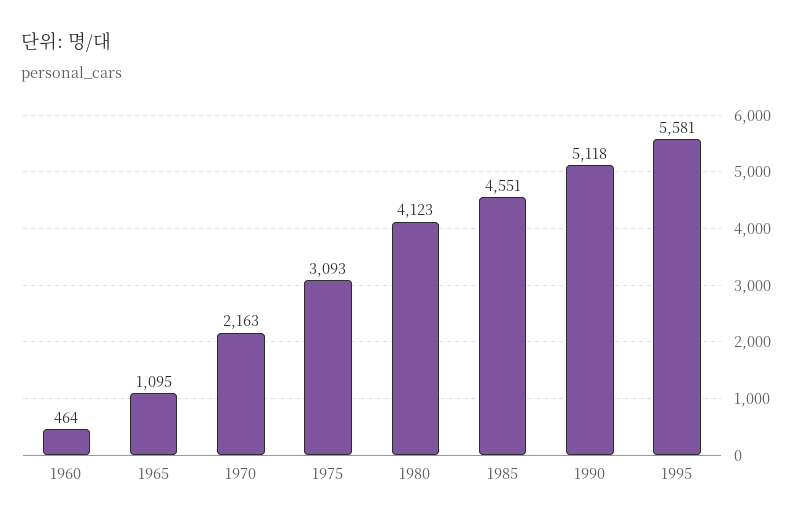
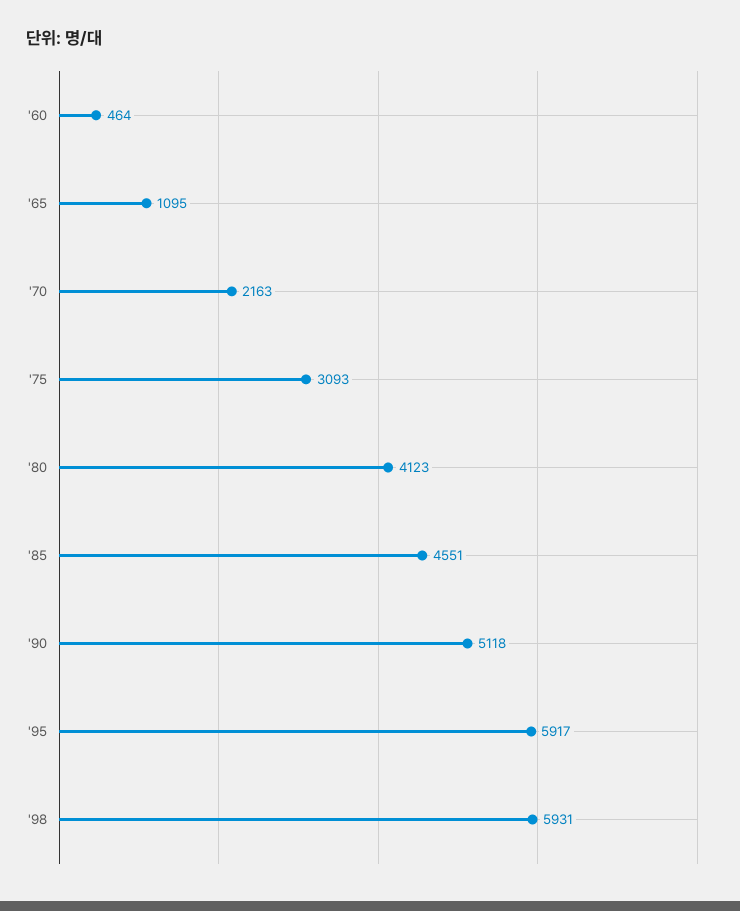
1995: 5581 -> 5917
'98: none -> 5931

